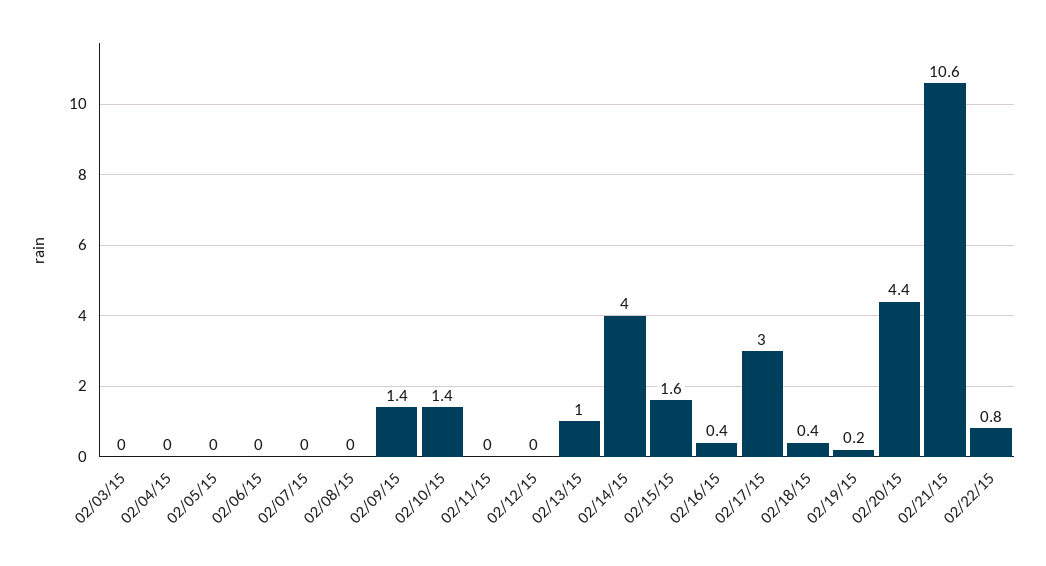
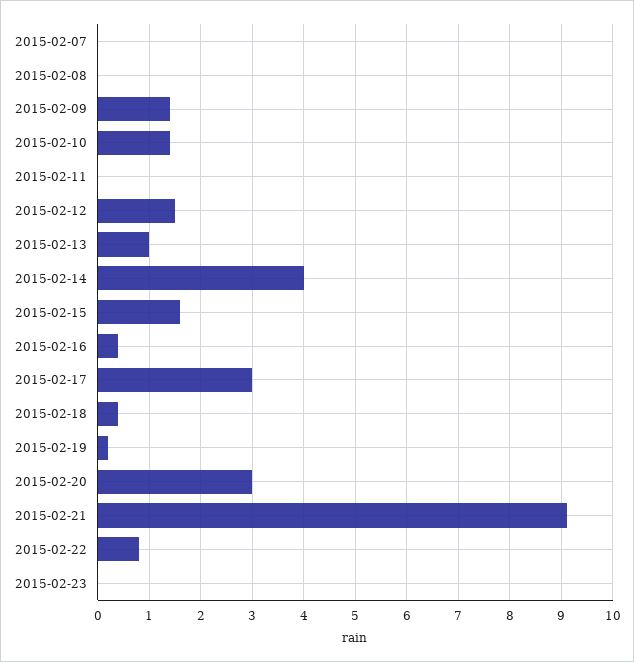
02/03/15: 0 -> none
02/04/15: 0 -> none
02/05/15: 0 -> none
02/06/15: 0 -> none
02/12/15: 0 -> 1.5
02/20/15: 4.4 -> 3
02/21/15: 10.6 -> 9
2015-02-23: none -> 0

